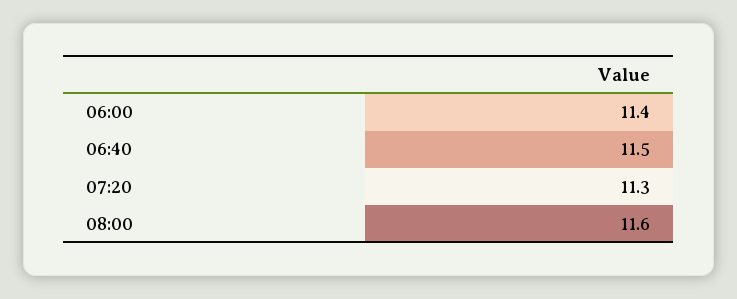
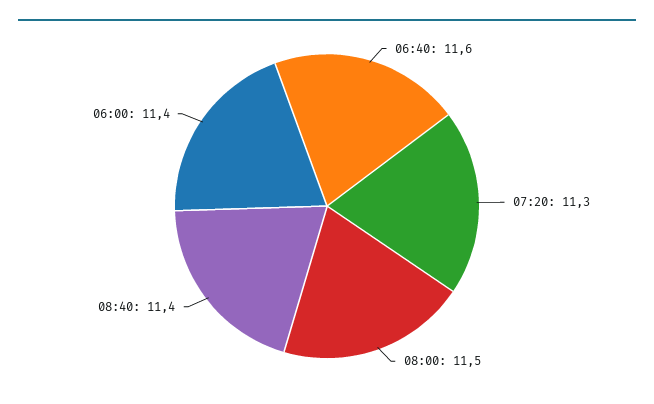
06:40: 11.5 -> 11.6
08:00: 11.6 -> 11.5
08:40: none -> 11.4

